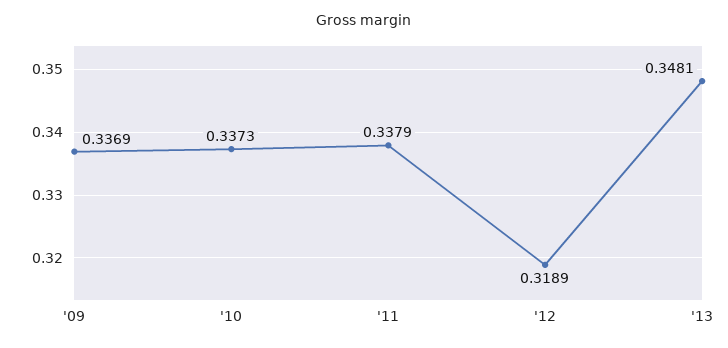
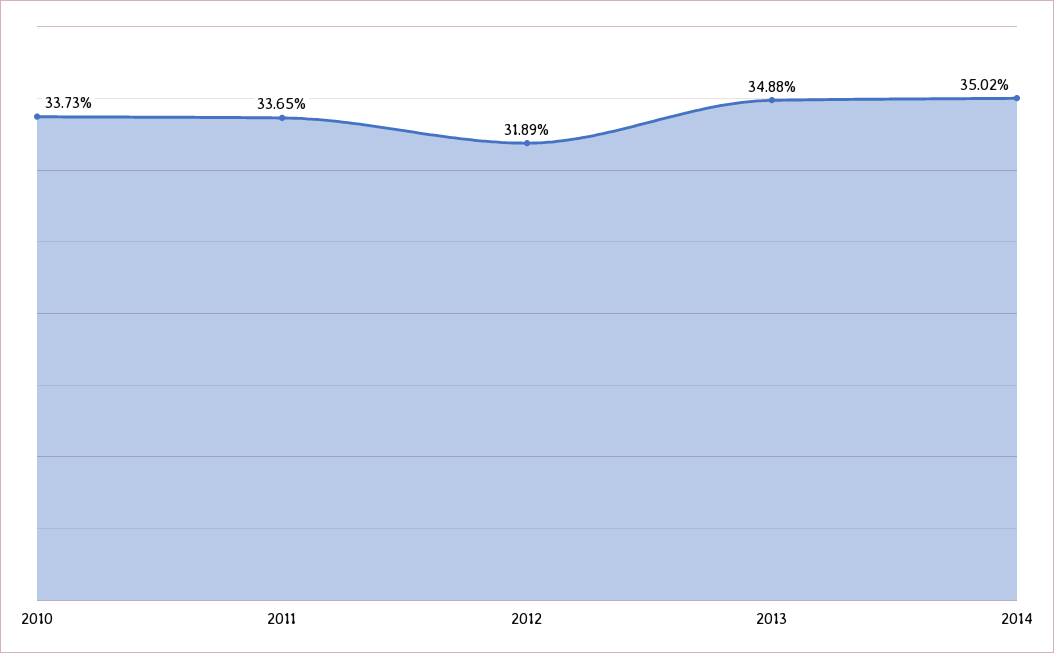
'09: 0.3369 -> none
'11: 0.3379 -> 0.3365
'13: 0.3481 -> 0.3488
2014: none -> 0.3502

